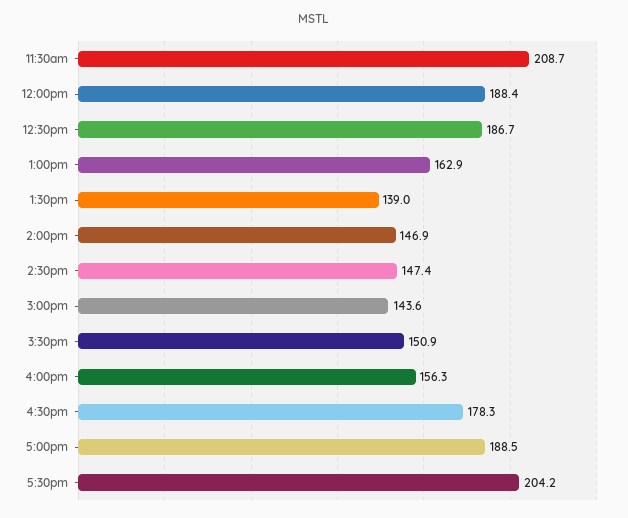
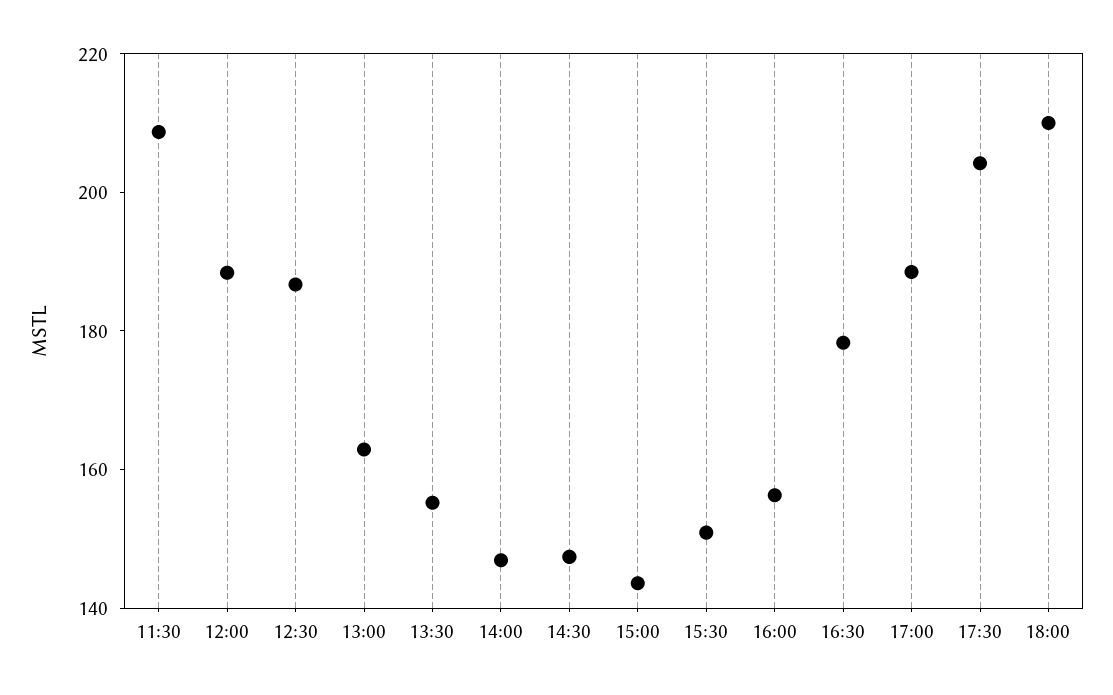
1:30pm: 139 -> 155
18:00: none -> 210

